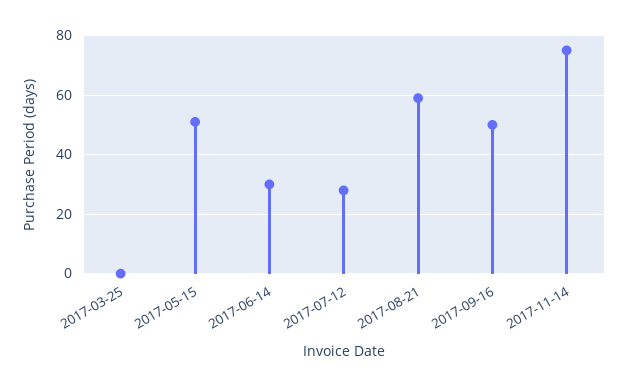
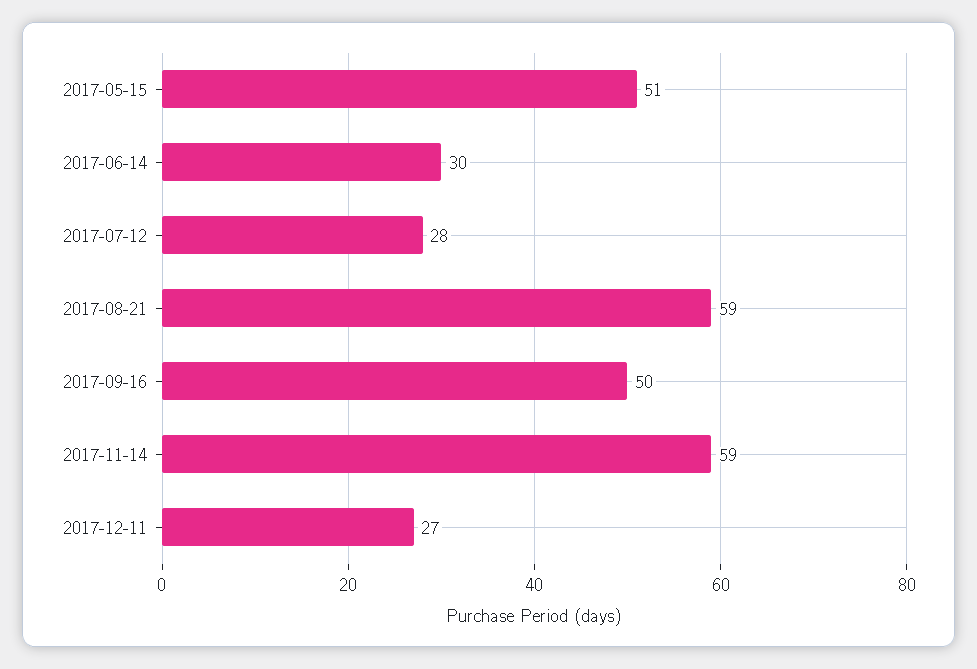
2017-03-25: 0 -> none
2017-11-14: 75 -> 59
2017-12-11: none -> 27

